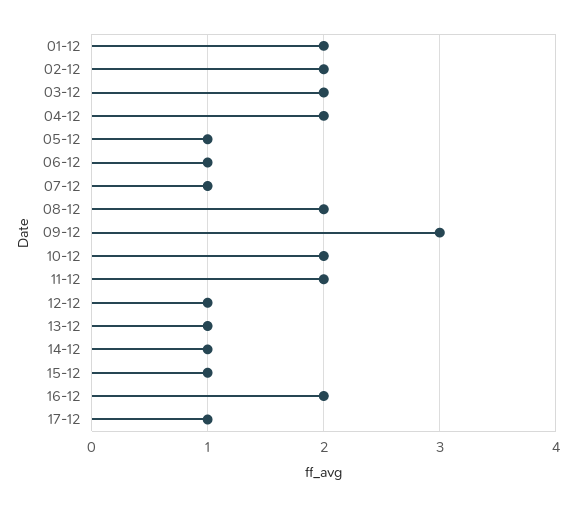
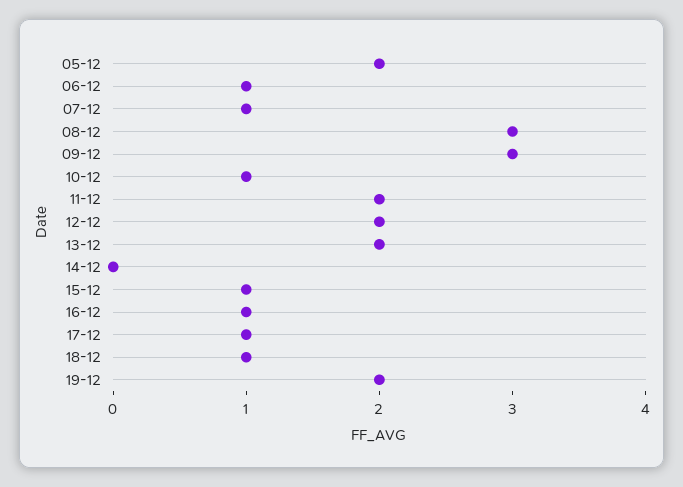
01-12: 2 -> none
02-12: 2 -> none
03-12: 2 -> none
04-12: 2 -> none
05-12: 1 -> 2
08-12: 2 -> 3
10-12: 2 -> 1
12-12: 1 -> 2
13-12: 1 -> 2
14-12: 1 -> 0
16-12: 2 -> 1
18-12: none -> 1
19-12: none -> 2

